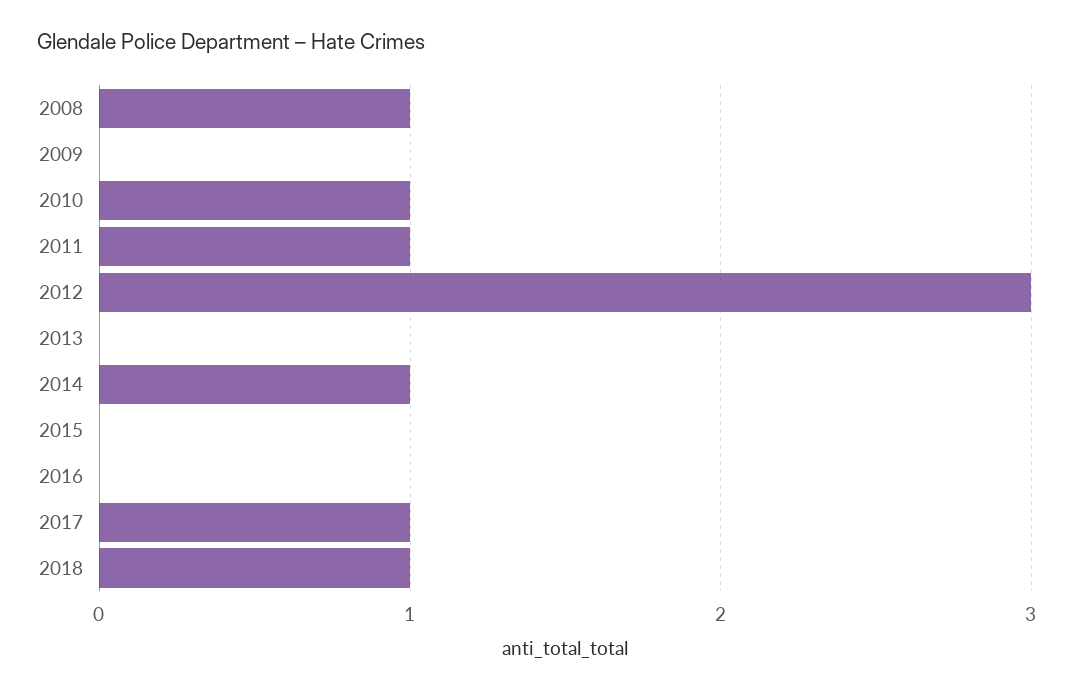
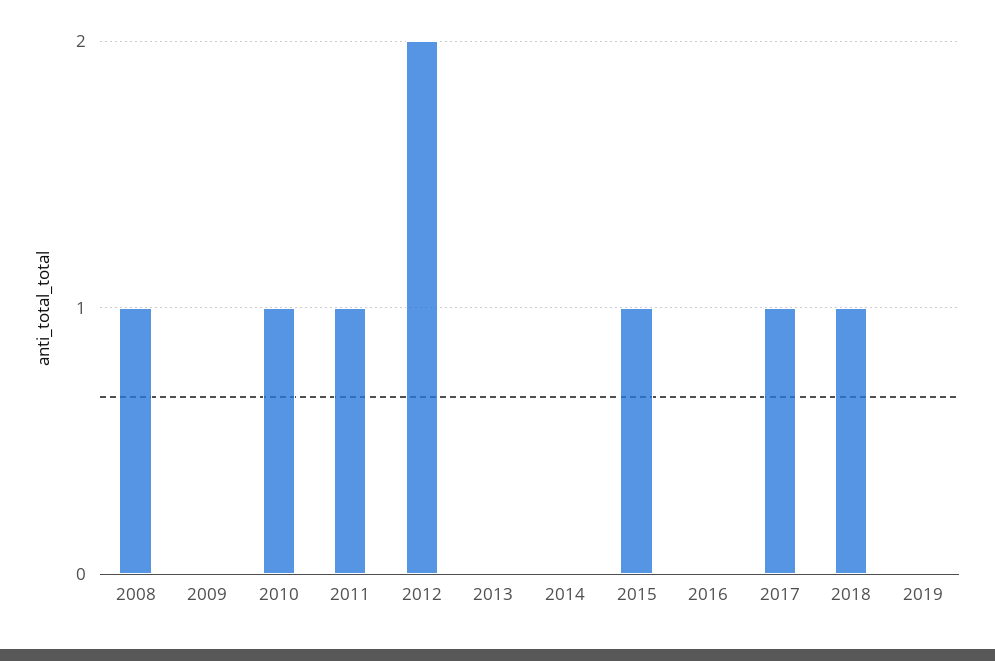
2012: 3 -> 2
2014: 1 -> 0
2015: 0 -> 1
2019: none -> 0

